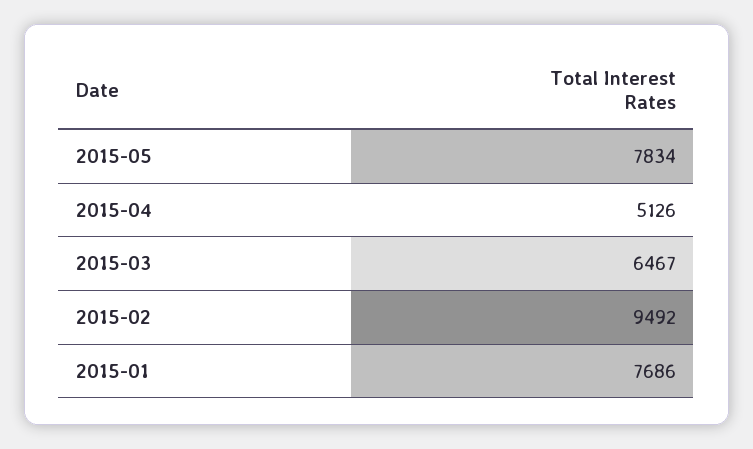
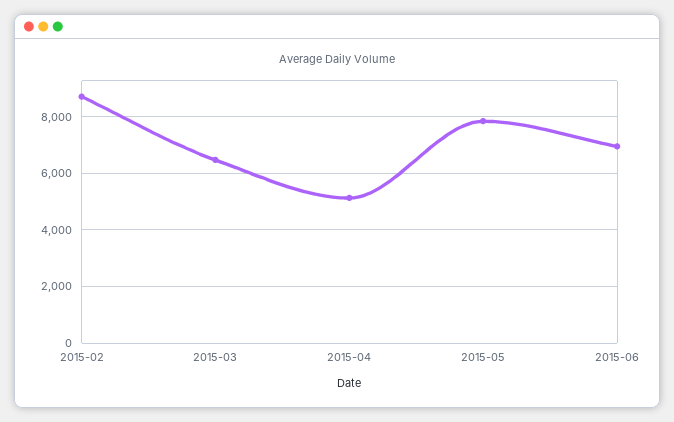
2015-02: 9492 -> 8750
2015-01: 7686 -> none
2015-06: none -> 7000

